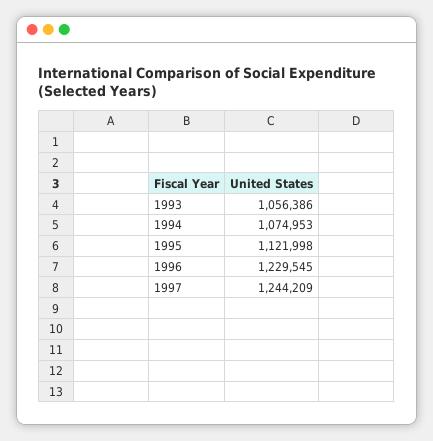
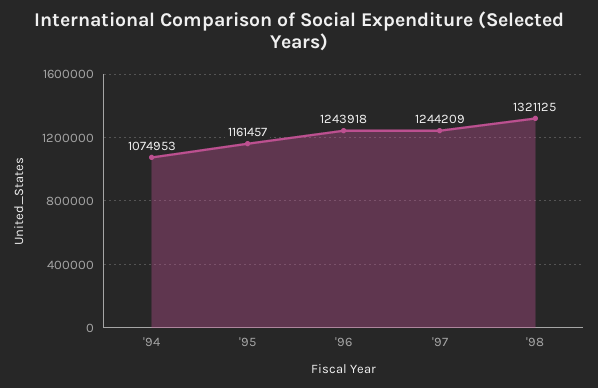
1993: 1056386 -> none
1995: 1121998 -> 1161457
1996: 1229545 -> 1243918
'98: none -> 1321125

